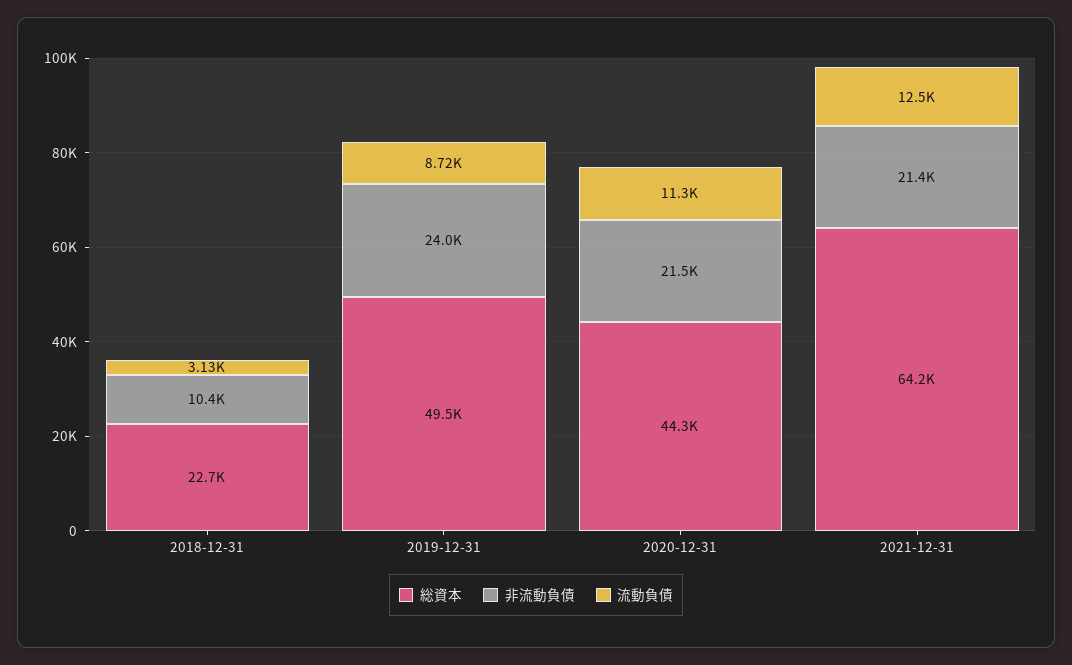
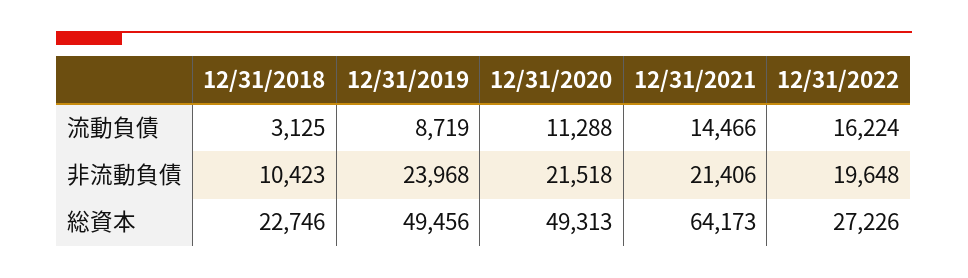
総資本, 2020-12-31: 44300 -> 49313
流動負債, 2021-12-31: 12500 -> 14466
流動負債, 12/31/2022: none -> 16224
非流動負債, 12/31/2022: none -> 19648
総資本, 12/31/2022: none -> 27226

